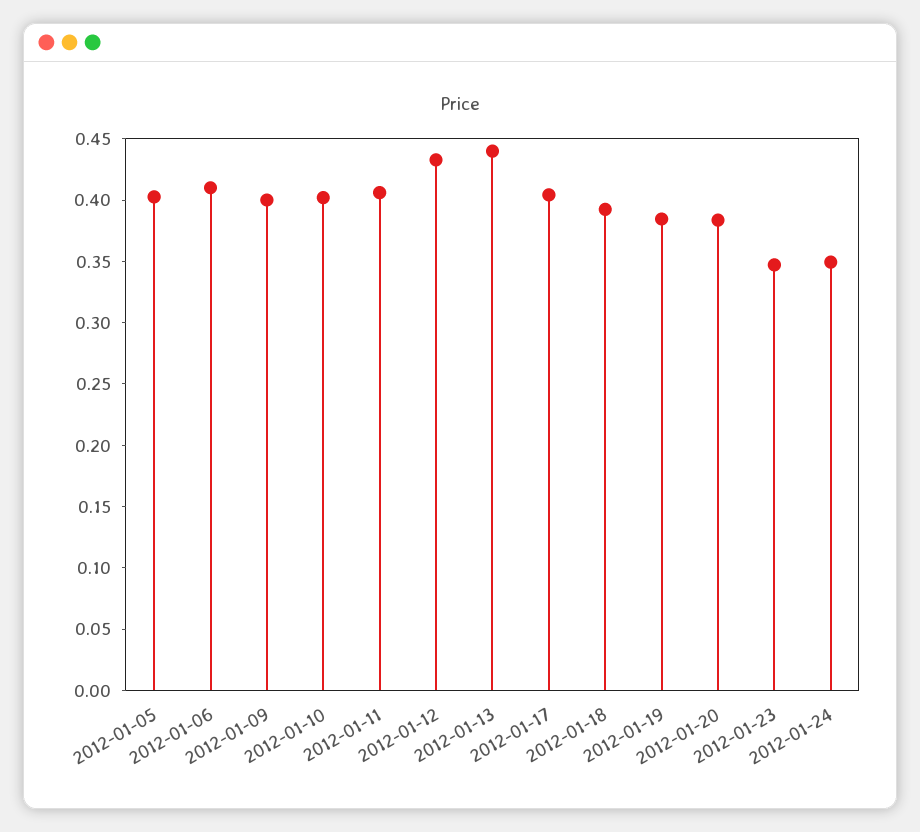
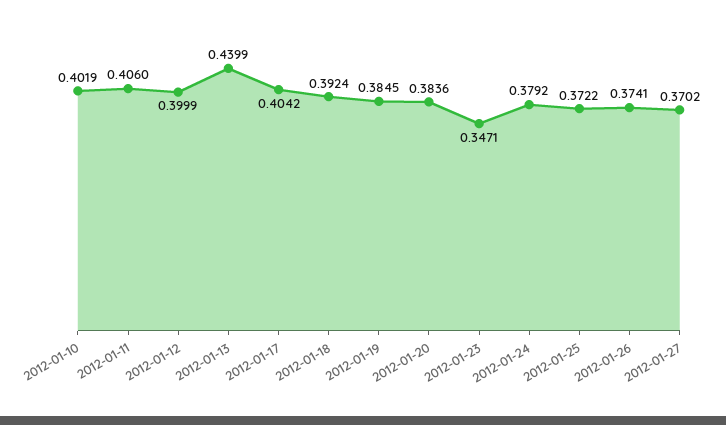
2012-01-05: 0.4 -> none
2012-01-06: 0.41 -> none
2012-01-09: 0.4 -> none
2012-01-12: 0.43 -> 0.3999
2012-01-24: 0.35 -> 0.3792
2012-01-25: none -> 0.3722
2012-01-26: none -> 0.3741
2012-01-27: none -> 0.3702

